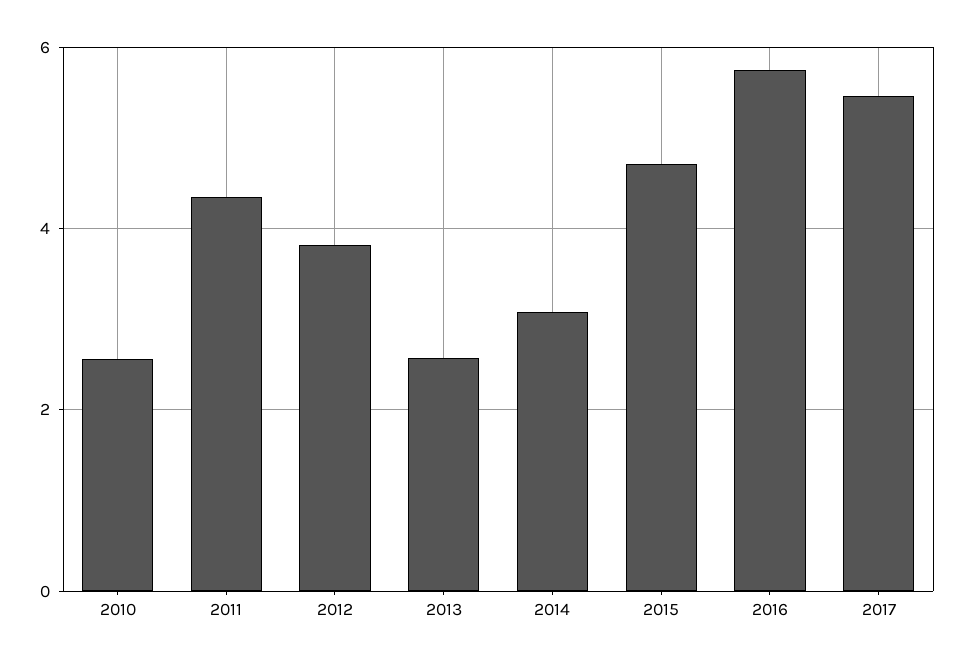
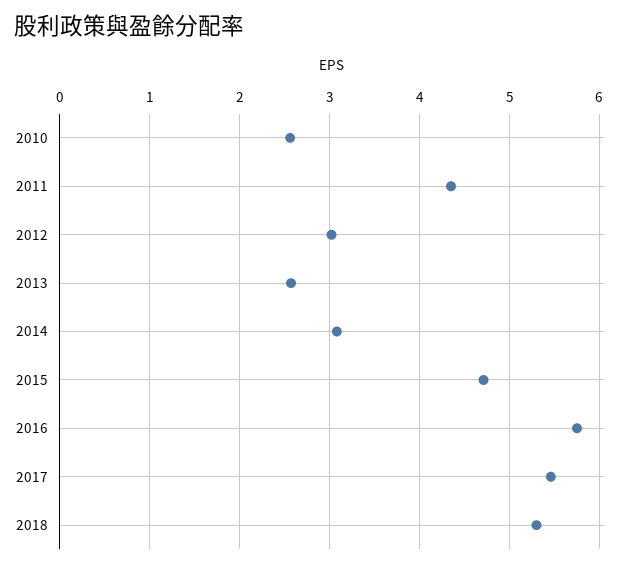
2012: 3.8 -> 3
2018: none -> 5.3

